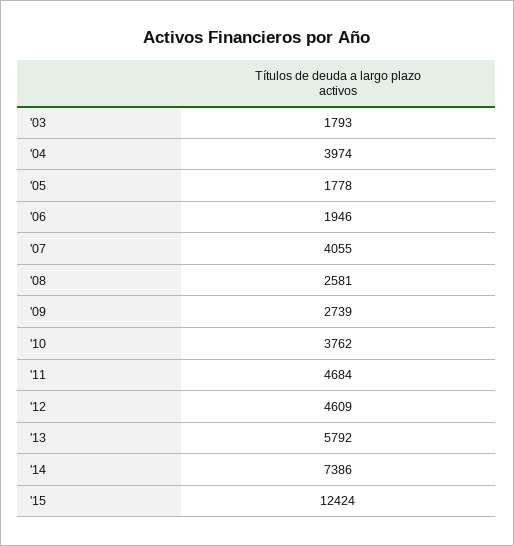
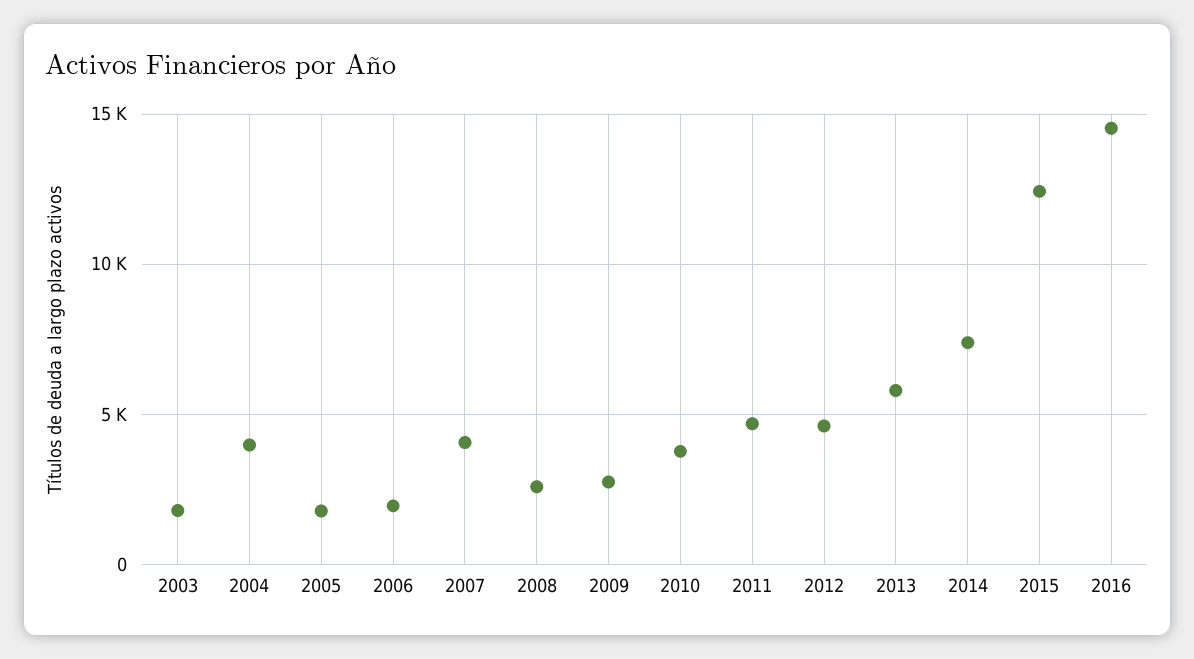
2016: none -> 14500

